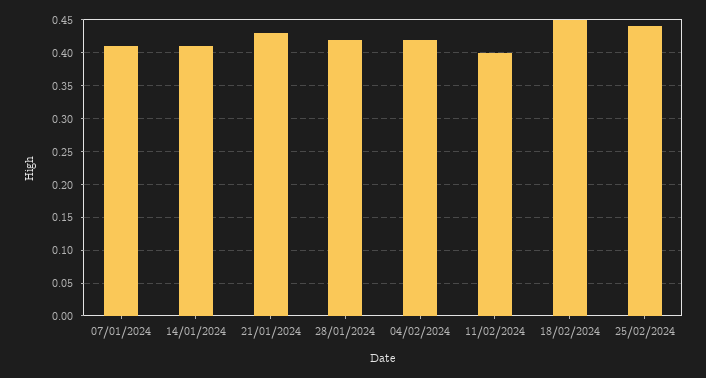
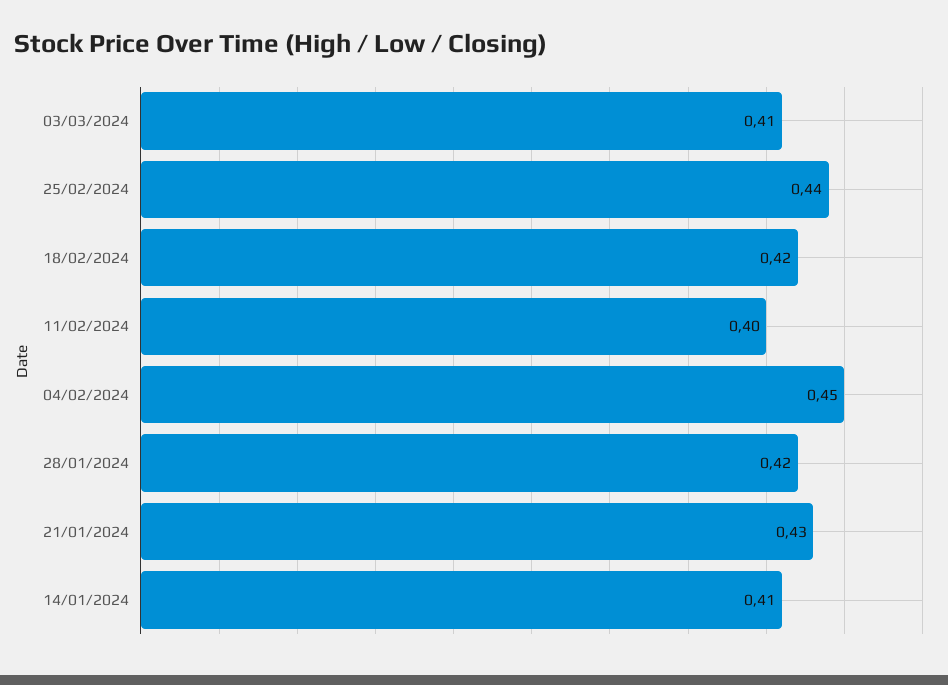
07/01/2024: 0.41 -> none
04/02/2024: 0.42 -> 0.45
18/02/2024: 0.45 -> 0.42
03/03/2024: none -> 0.41

